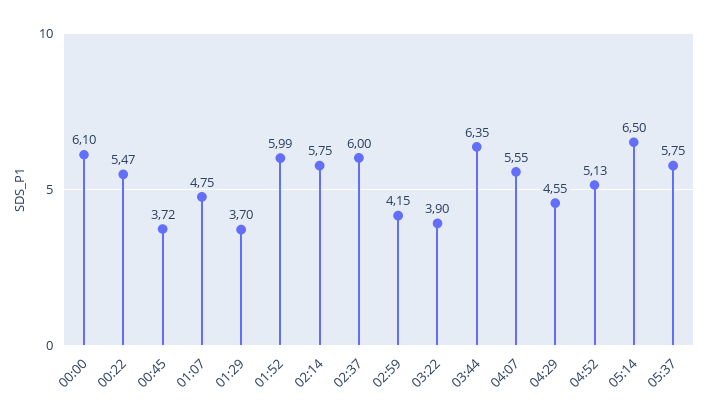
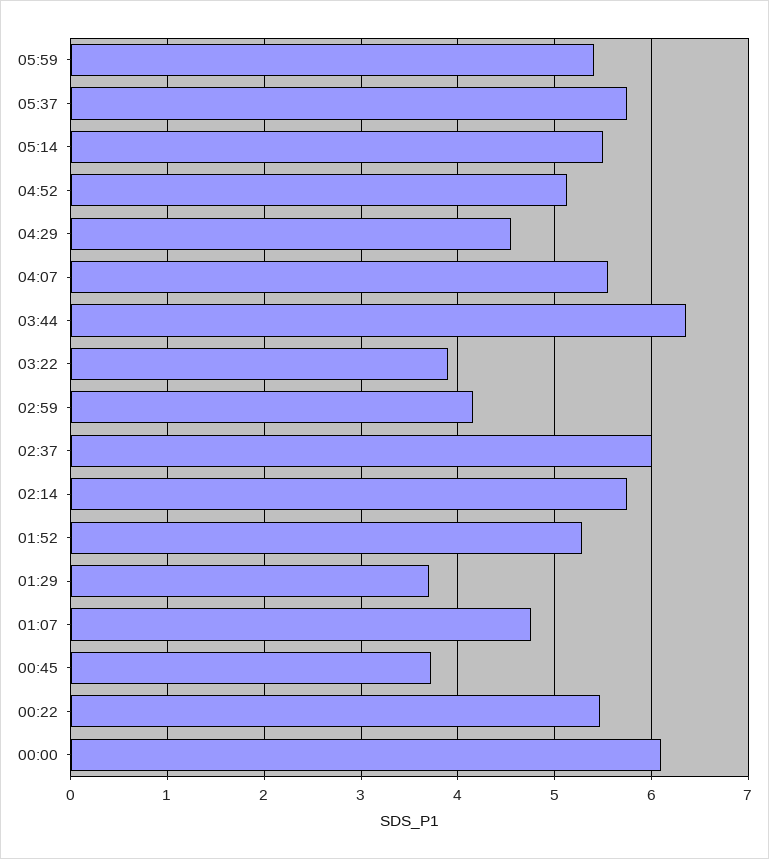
01:52: 5.99 -> 5.3
05:14: 6.5 -> 5.5
05:59: none -> 5.4

